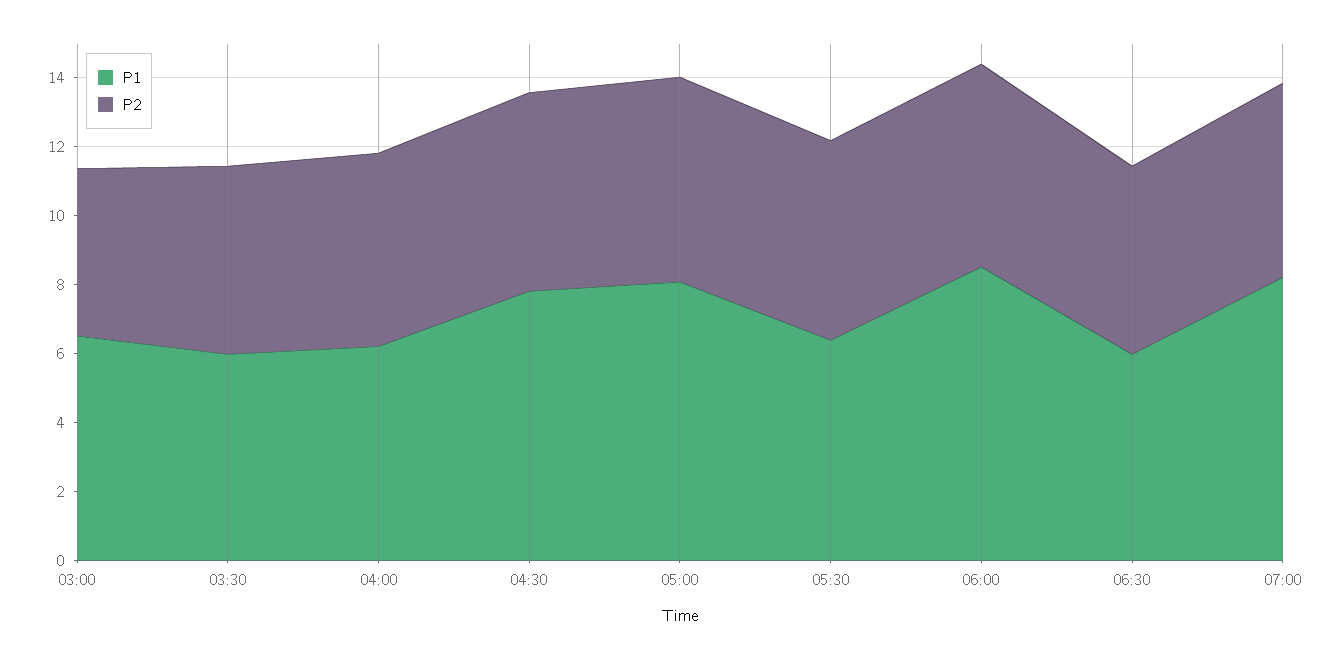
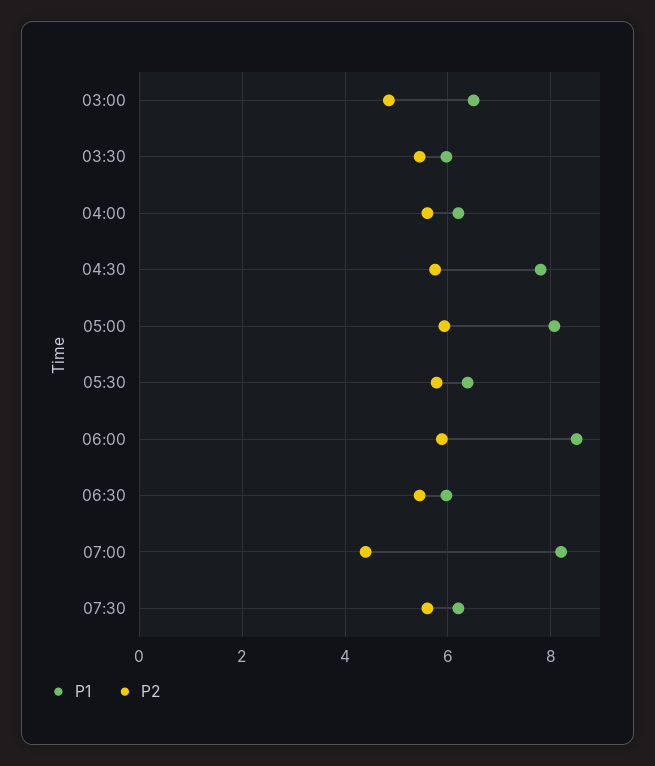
P2, 07:00: 5.5 -> 4.4
P1, 07:30: none -> 6.2
P2, 07:30: none -> 5.6

